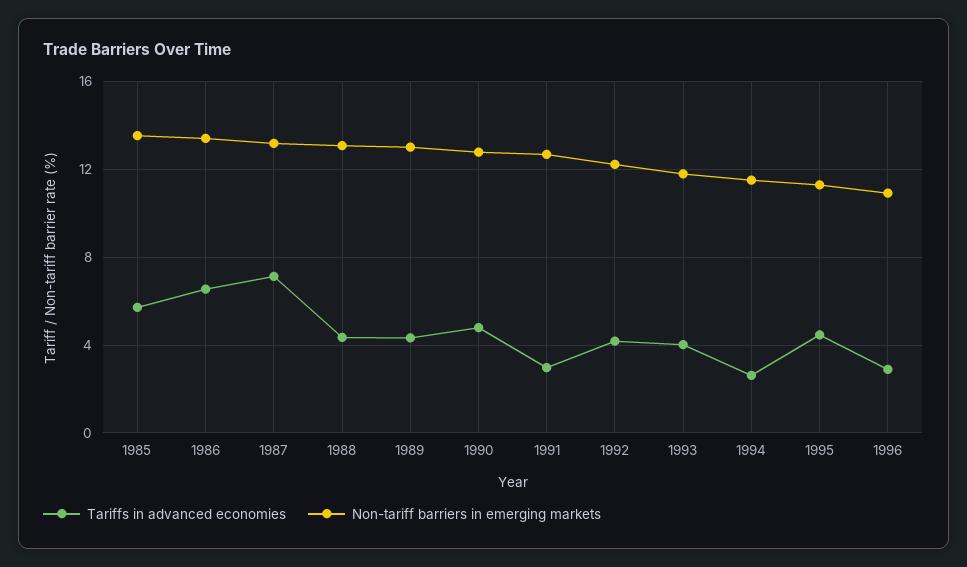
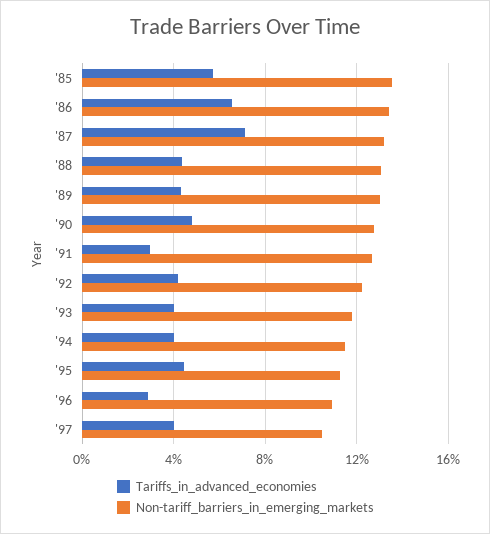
Tariffs in advanced economies, 1994: 2.5 -> 4
Tariffs in advanced economies, '97: none -> 4
Non-tariff barriers in emerging markets, '97: none -> 10.5

